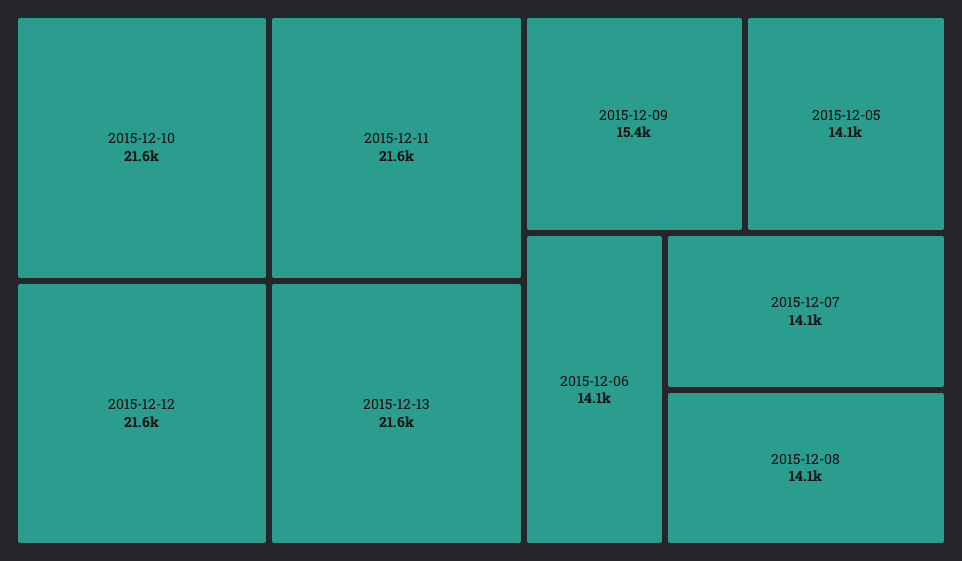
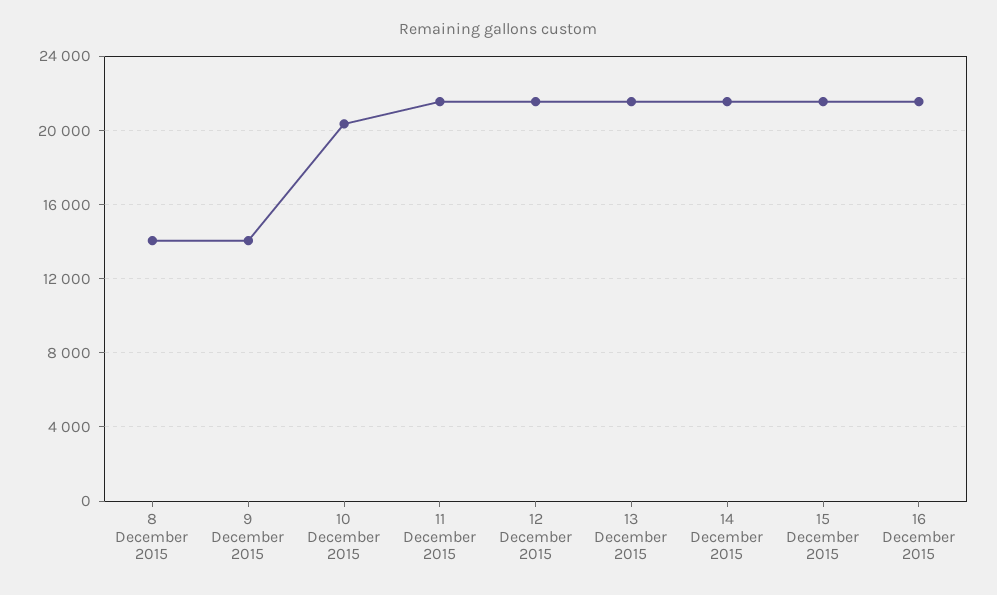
2015-12-10: 21600 -> 20500
2015-12-09: 15400 -> 14000
2015-12-05: 14100 -> none
2015-12-06: 14100 -> none
2015-12-07: 14100 -> none
14 December 2015: none -> 21500
15 December 2015: none -> 21500
16 December 2015: none -> 21500

